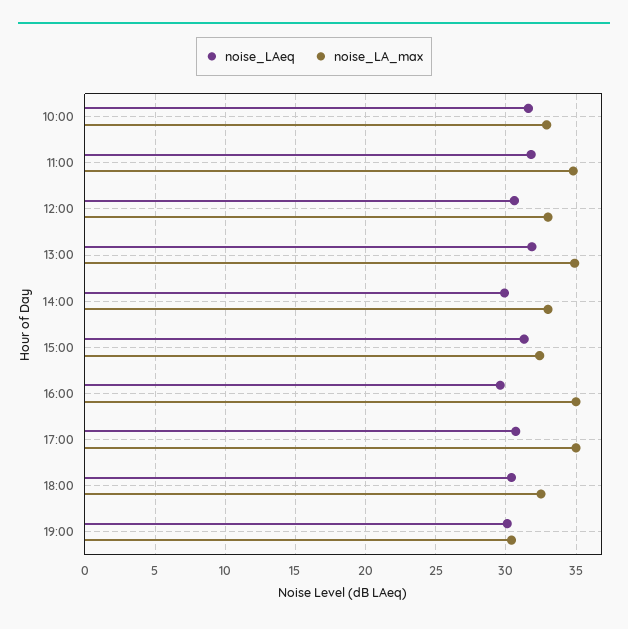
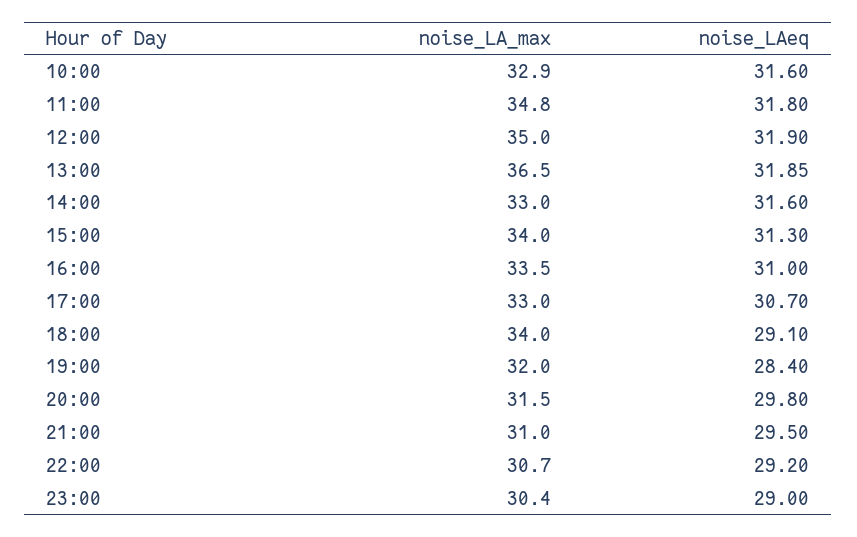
noise_LAeq, 12:00: 30.5 -> 31.9
noise_LA_max, 12:00: 33 -> 35
noise_LA_max, 13:00: 35 -> 36.5
noise_LAeq, 14:00: 30 -> 31.6
noise_LA_max, 15:00: 32.5 -> 34
noise_LAeq, 16:00: 29.5 -> 31
noise_LA_max, 16:00: 35 -> 33.5
noise_LA_max, 17:00: 35 -> 33
noise_LAeq, 18:00: 30.5 -> 29.1
noise_LA_max, 18:00: 32.5 -> 34
noise_LAeq, 19:00: 30 -> 28.4
noise_LA_max, 19:00: 30.5 -> 32
noise_LA_max, 20:00: none -> 31.5
noise_LAeq, 20:00: none -> 29.8
noise_LA_max, 21:00: none -> 31
noise_LAeq, 21:00: none -> 29.5
noise_LA_max, 22:00: none -> 30.7
noise_LAeq, 22:00: none -> 29.2
noise_LA_max, 23:00: none -> 30.4
noise_LAeq, 23:00: none -> 29

